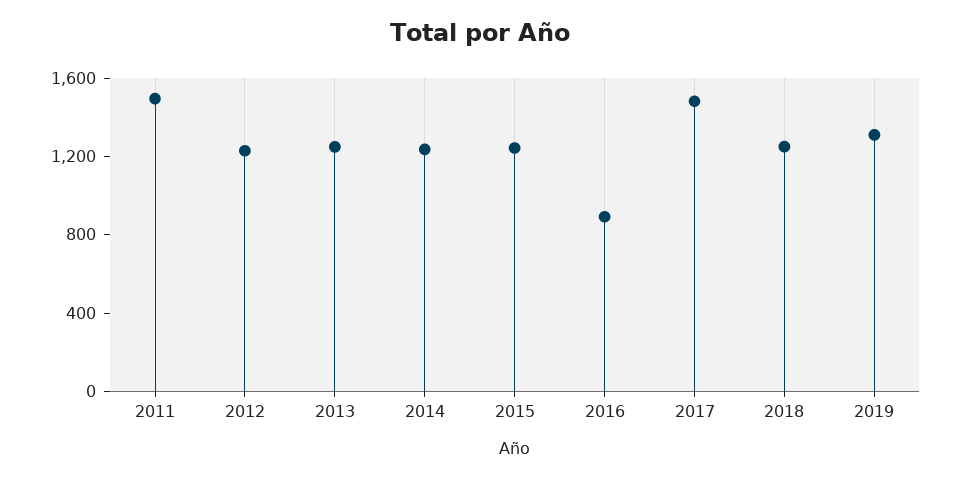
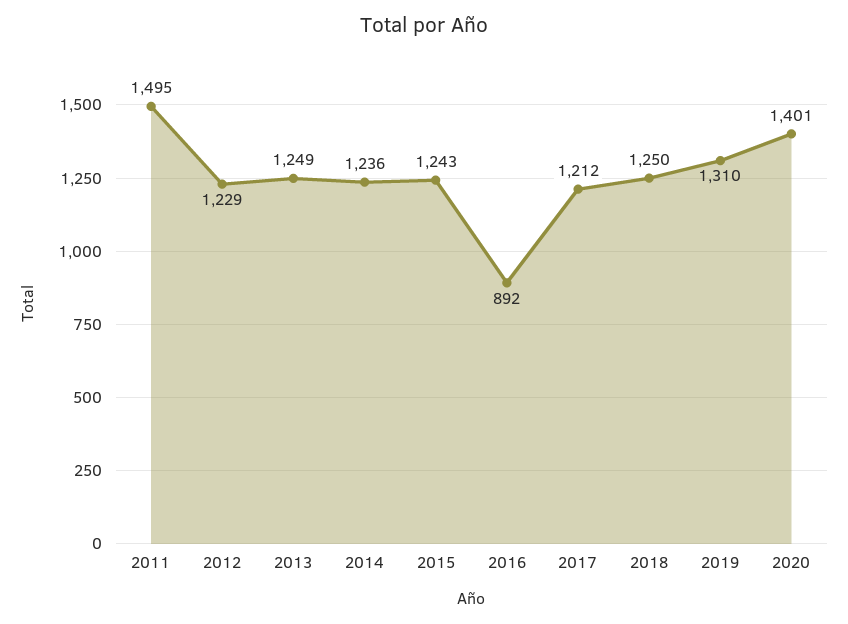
2017: 1500 -> 1212
2020: none -> 1401

